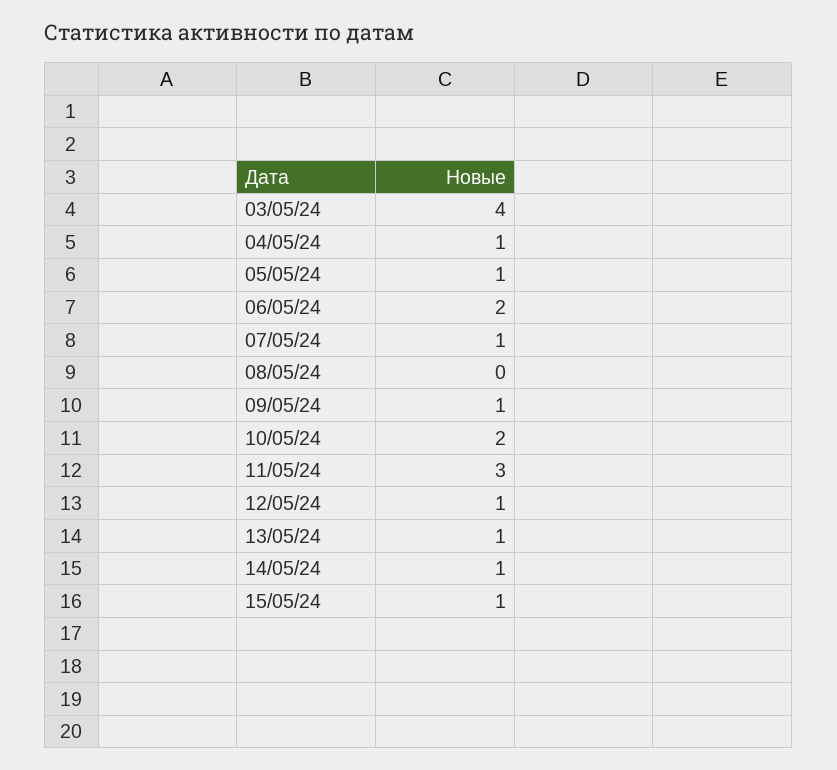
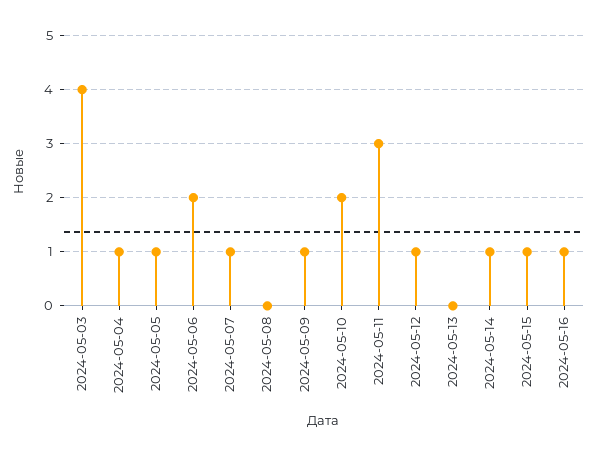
13/05/24: 1 -> 0
2024-05-16: none -> 1

